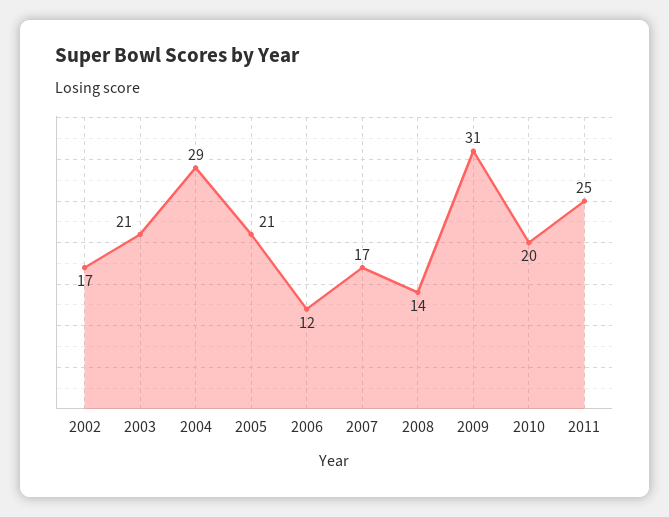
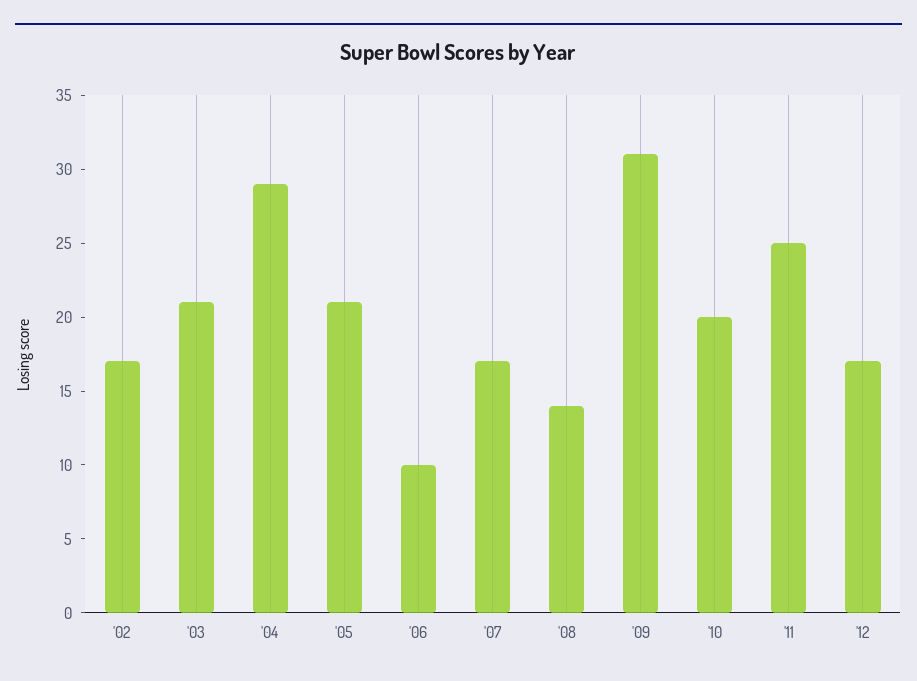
2006: 12 -> 10
'12: none -> 17

